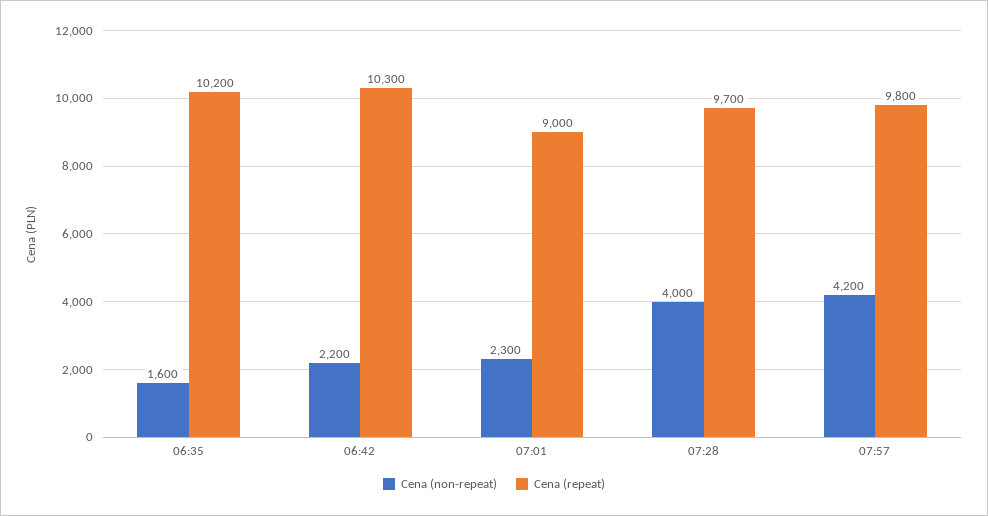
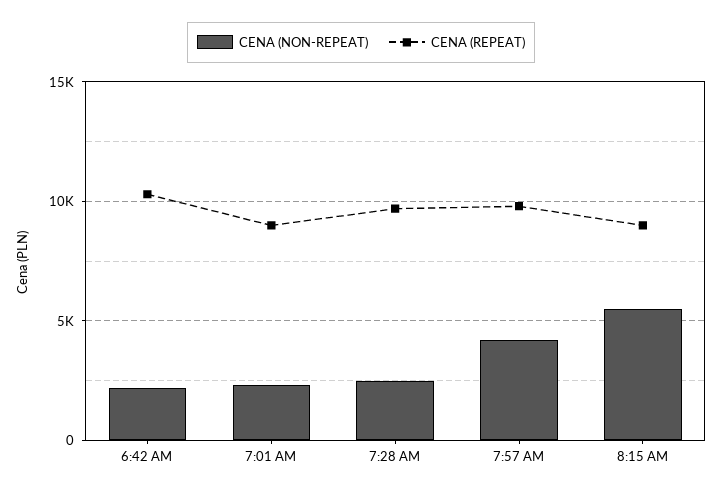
Cena (non-repeat), 06:35: 1600 -> none
Cena (repeat), 06:35: 10200 -> none
Cena (non-repeat), 07:28: 4000 -> 2500
Cena (non-repeat), 8:15 AM: none -> 5500
Cena (repeat), 8:15 AM: none -> 9000

